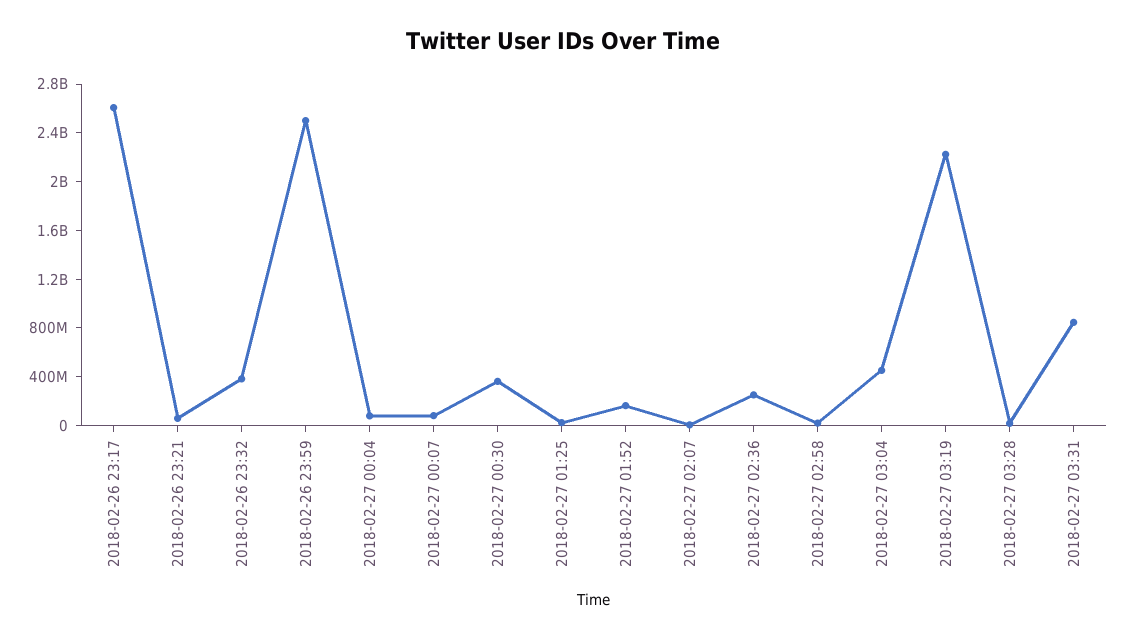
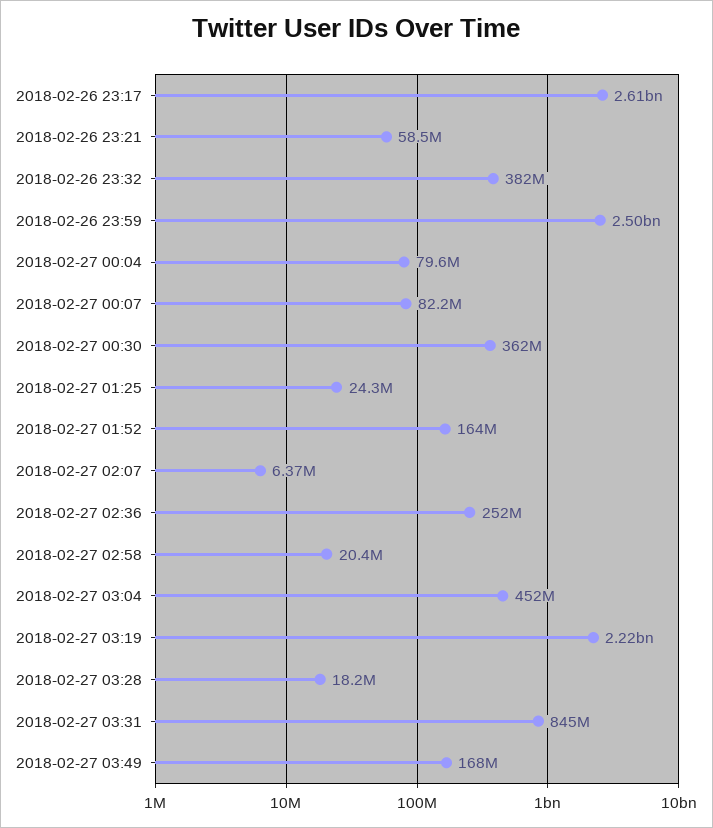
2018-02-27 03:49: none -> 168000000

